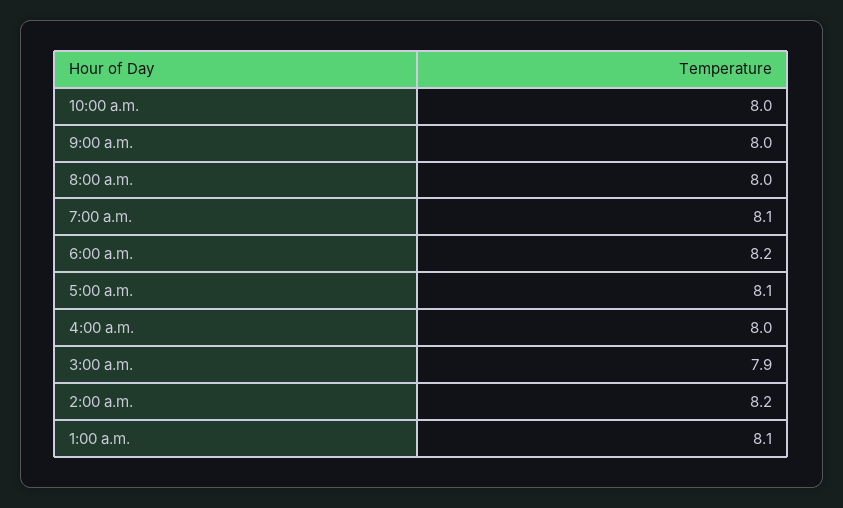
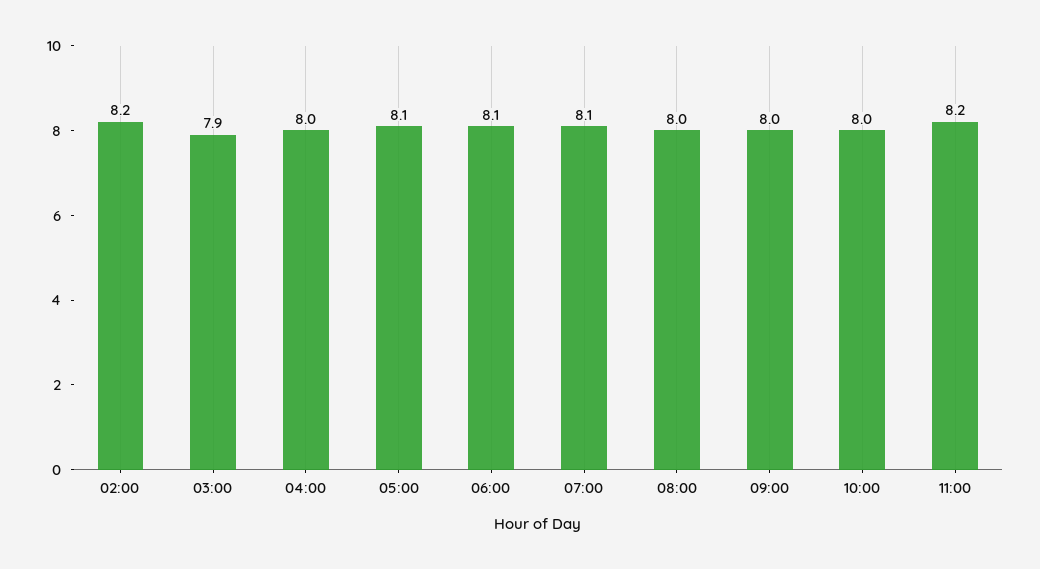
6:00 a.m.: 8.2 -> 8.1
1:00 a.m.: 8.1 -> none
11:00: none -> 8.2

